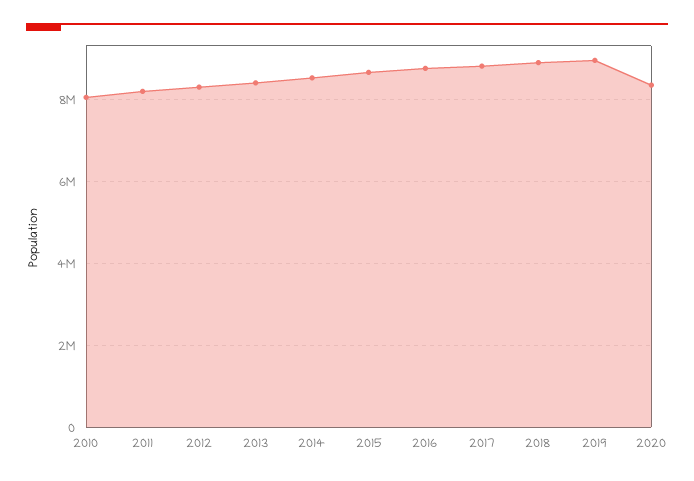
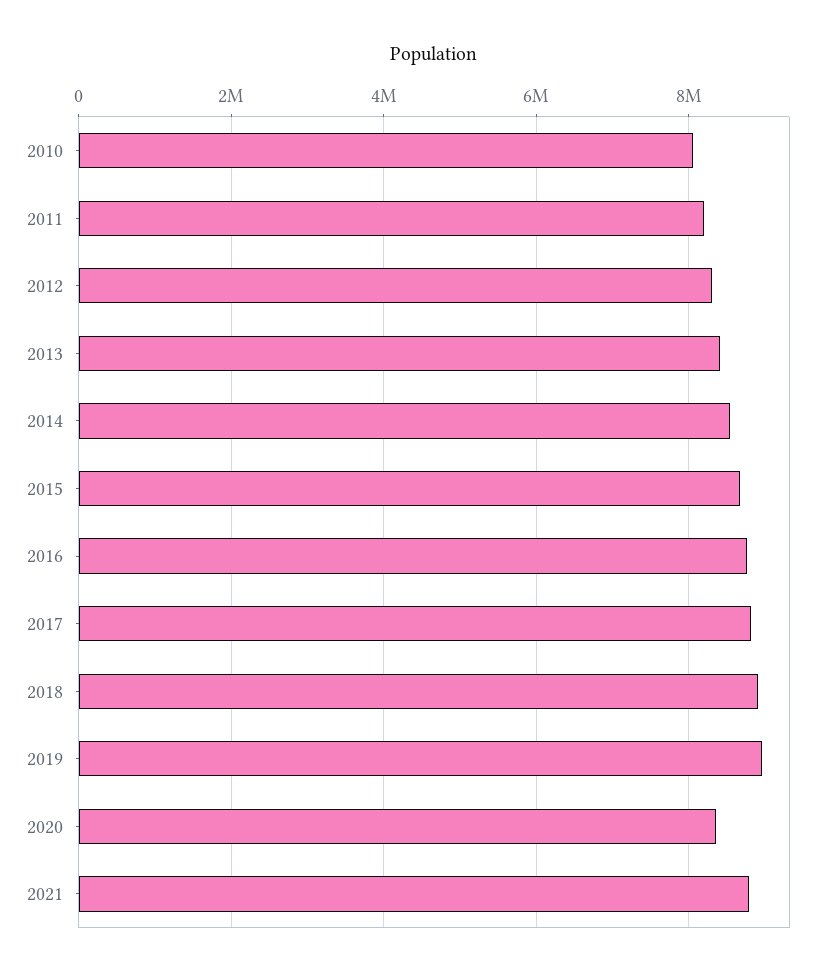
2021: none -> 8800000

